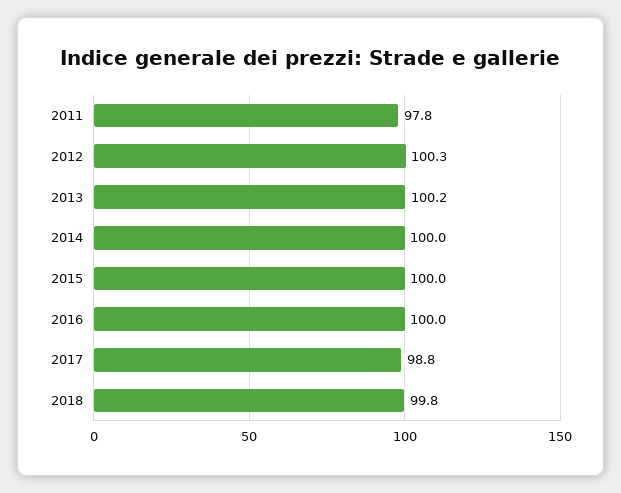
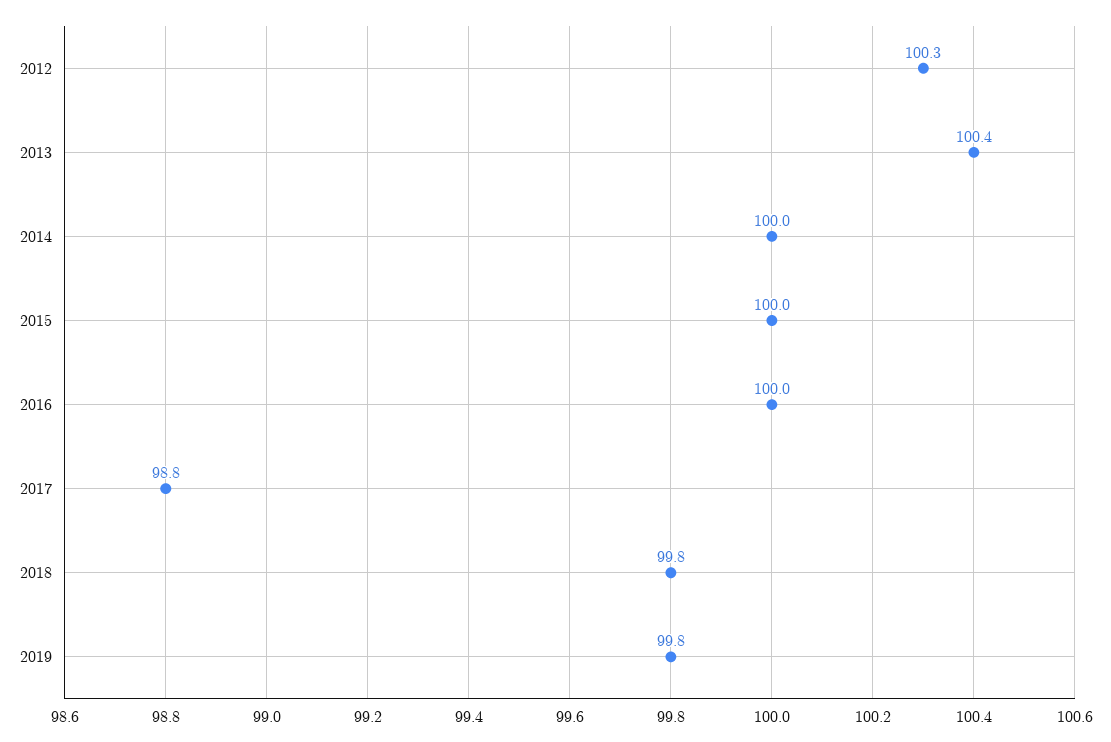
2011: 97.8 -> none
2013: 100.2 -> 100.4
2019: none -> 99.8

